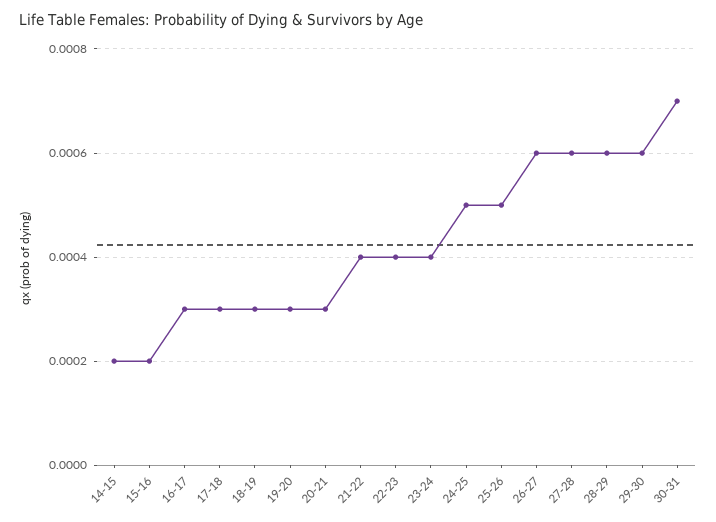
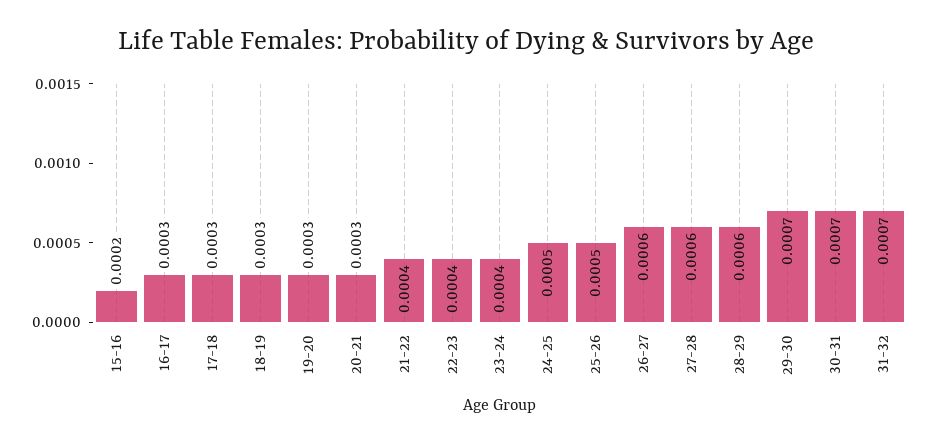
14-15: 0.0002 -> none
29-30: 0.0006 -> 0.0007
31-32: none -> 0.0007

